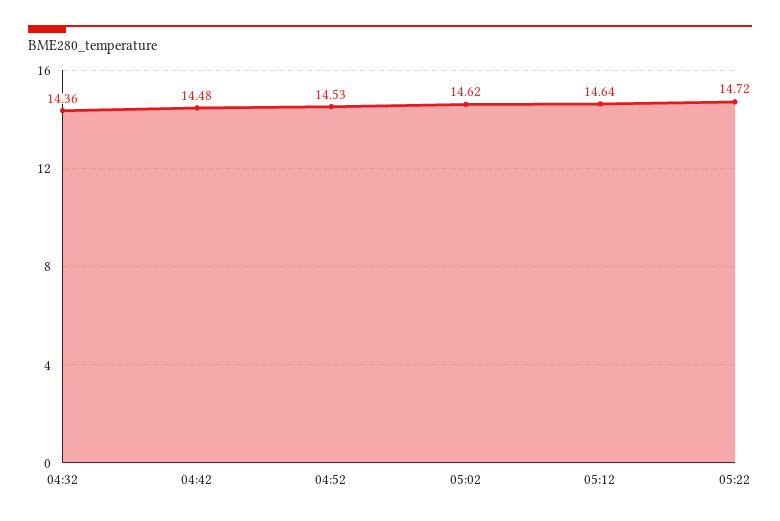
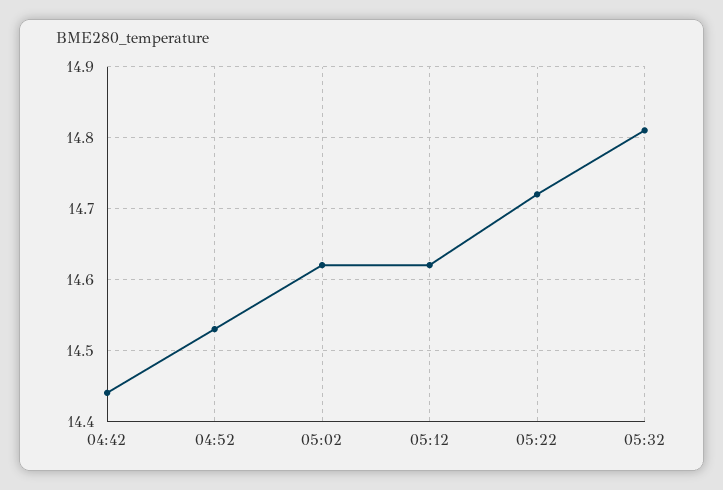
04:32: 14.36 -> none
04:42: 14.48 -> 14.44
05:12: 14.64 -> 14.62
05:32: none -> 14.81

